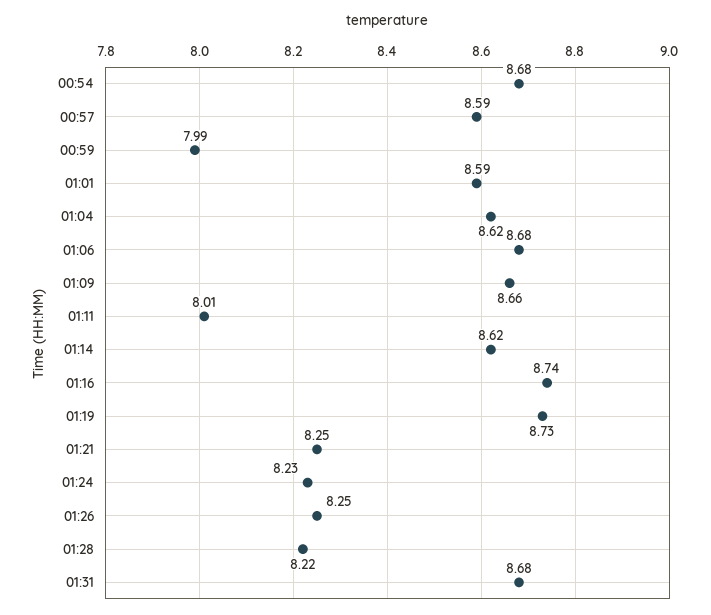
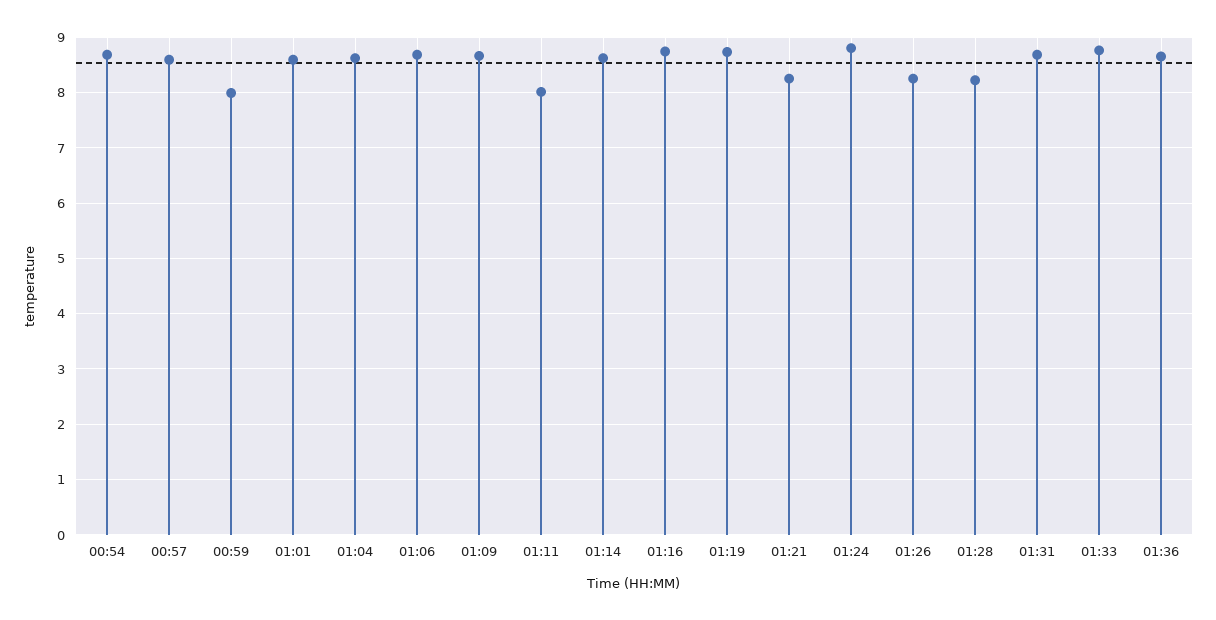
01:24: 8.23 -> 8.8
01:33: none -> 8.8
01:36: none -> 8.6

